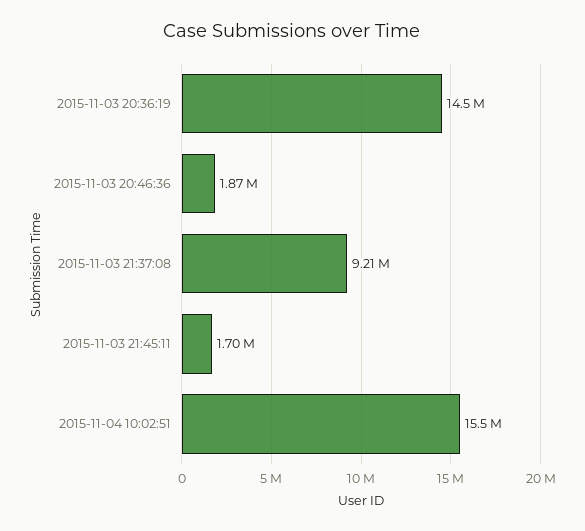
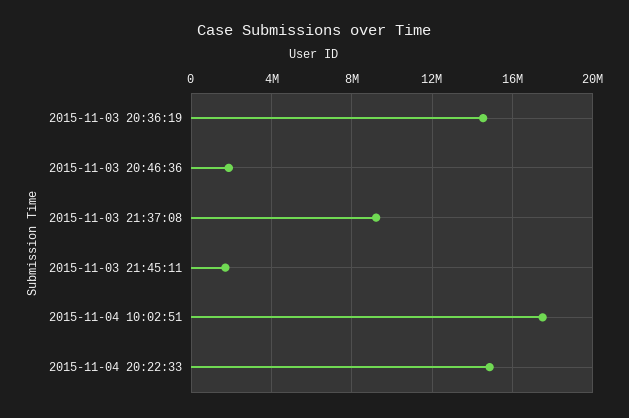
2015-11-04 10:02:51: 15500000 -> 17500000
2015-11-04 20:22:33: none -> 15000000

